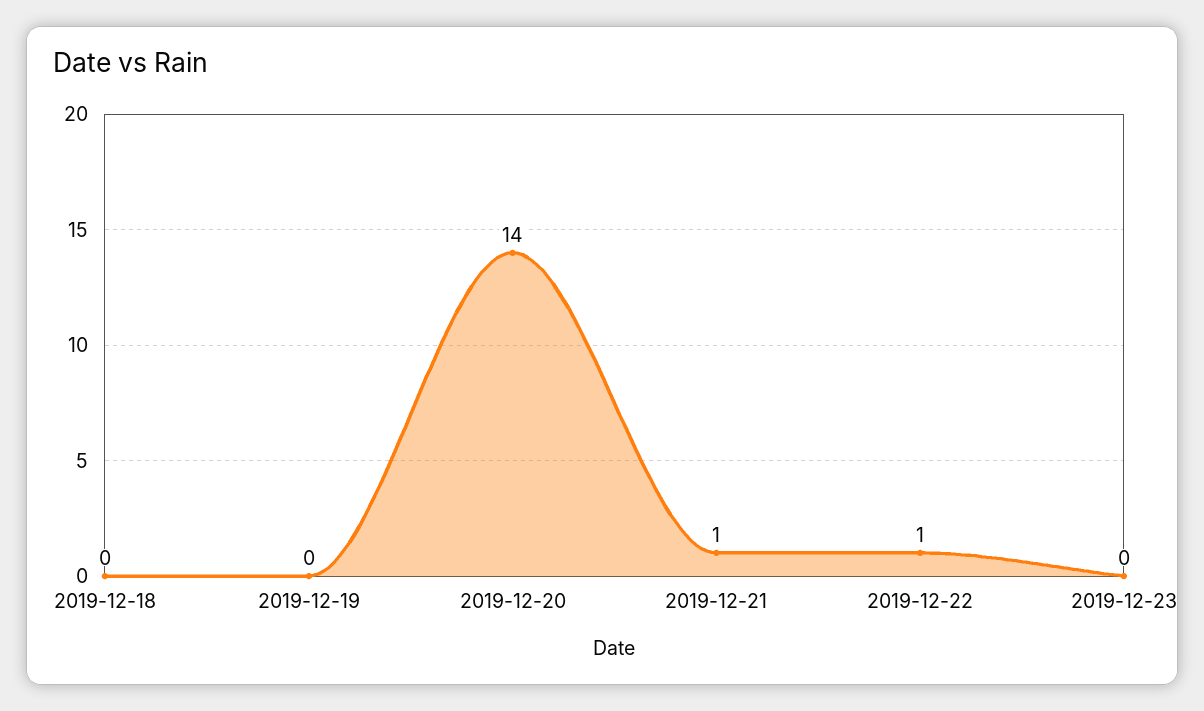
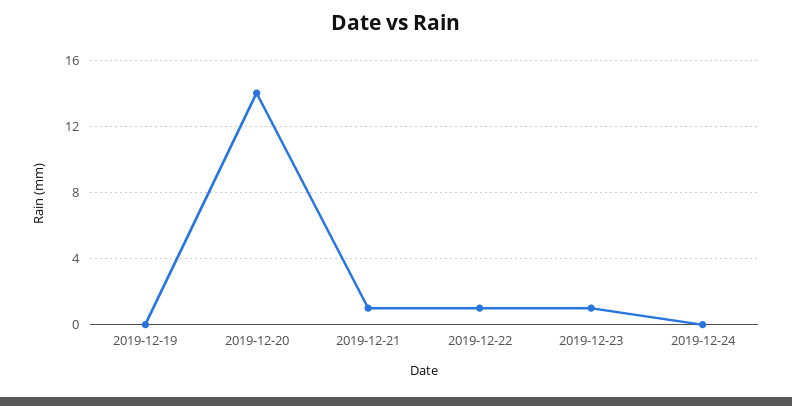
2019-12-18: 0 -> none
2019-12-23: 0 -> 1
2019-12-24: none -> 0

